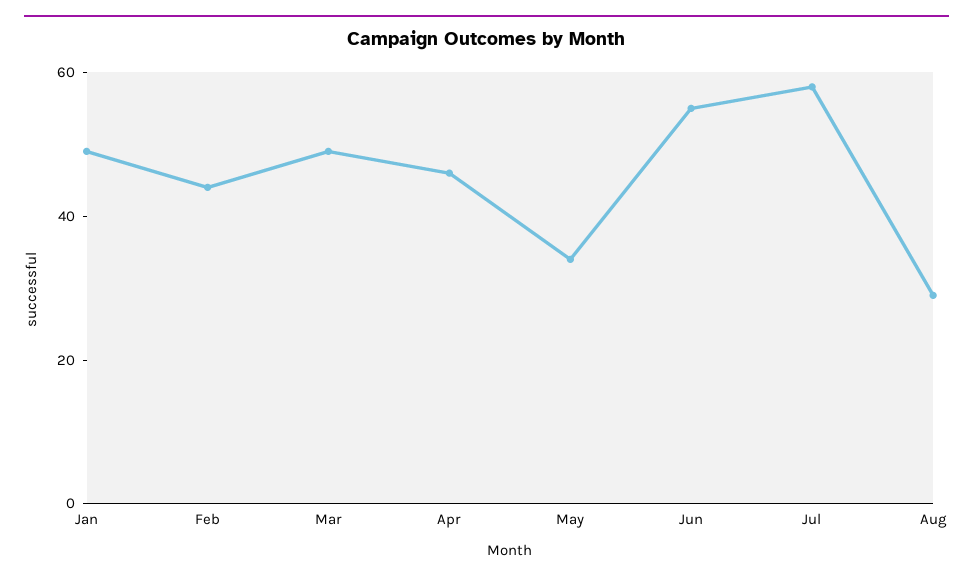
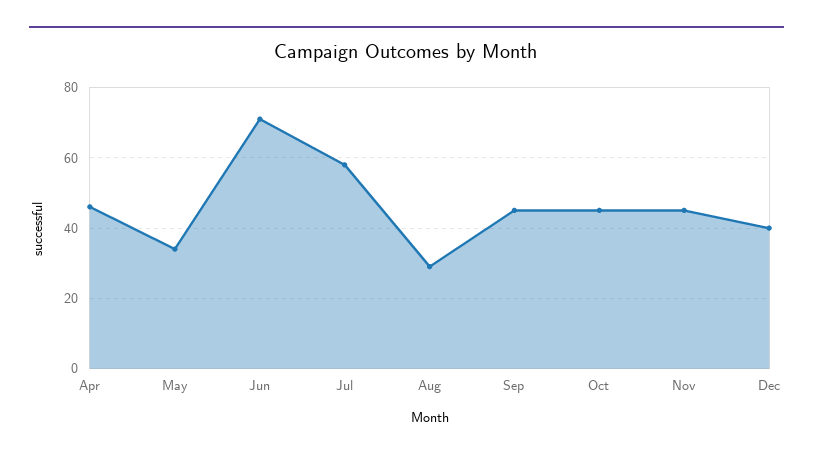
Jan: 50 -> none
Feb: 45 -> none
Mar: 50 -> none
Jun: 55 -> 70
Sep: none -> 45
Oct: none -> 45
Nov: none -> 45
Dec: none -> 40

